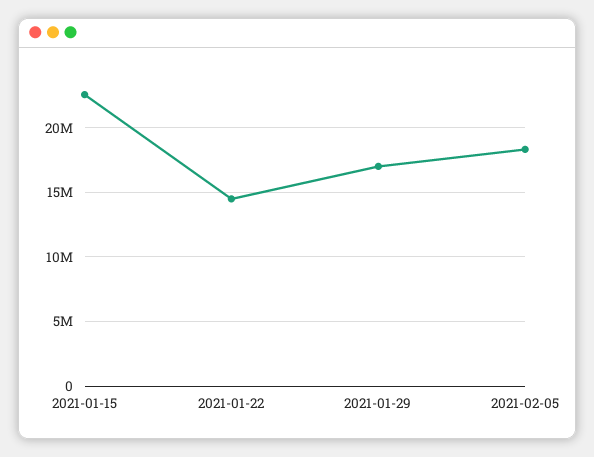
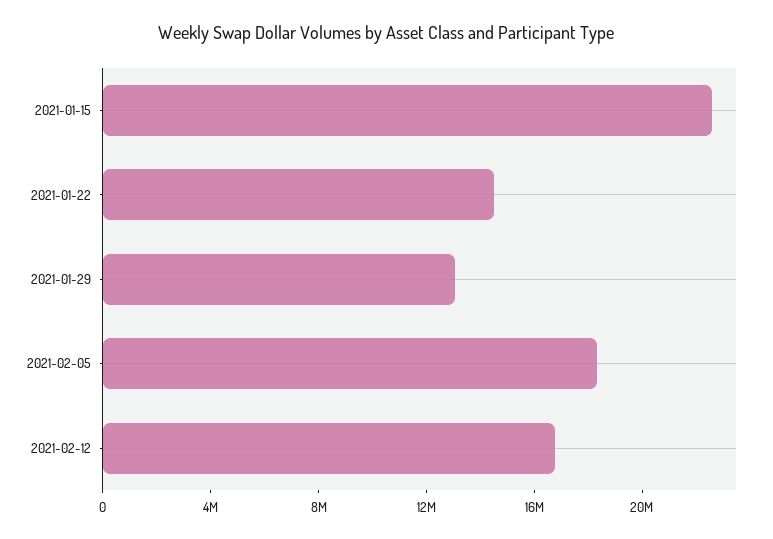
2021-01-29: 17000000 -> 13000000
2021-02-12: none -> 17000000

